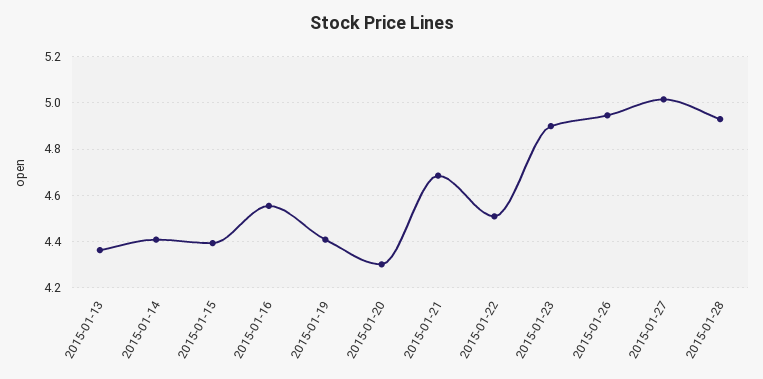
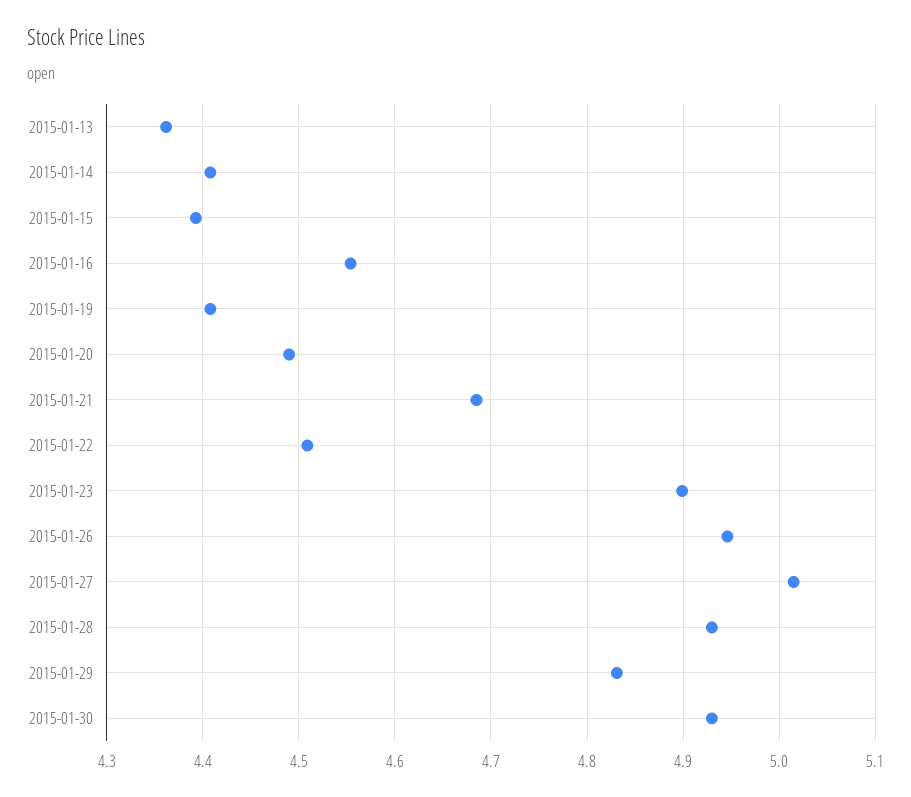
2015-01-20: 4.3 -> 4.49
2015-01-29: none -> 4.83
2015-01-30: none -> 4.93

